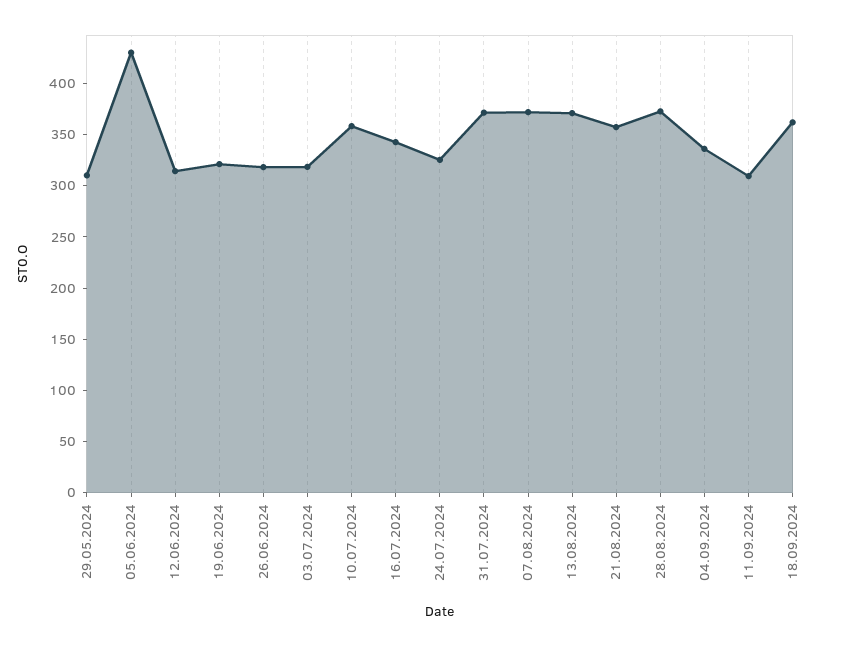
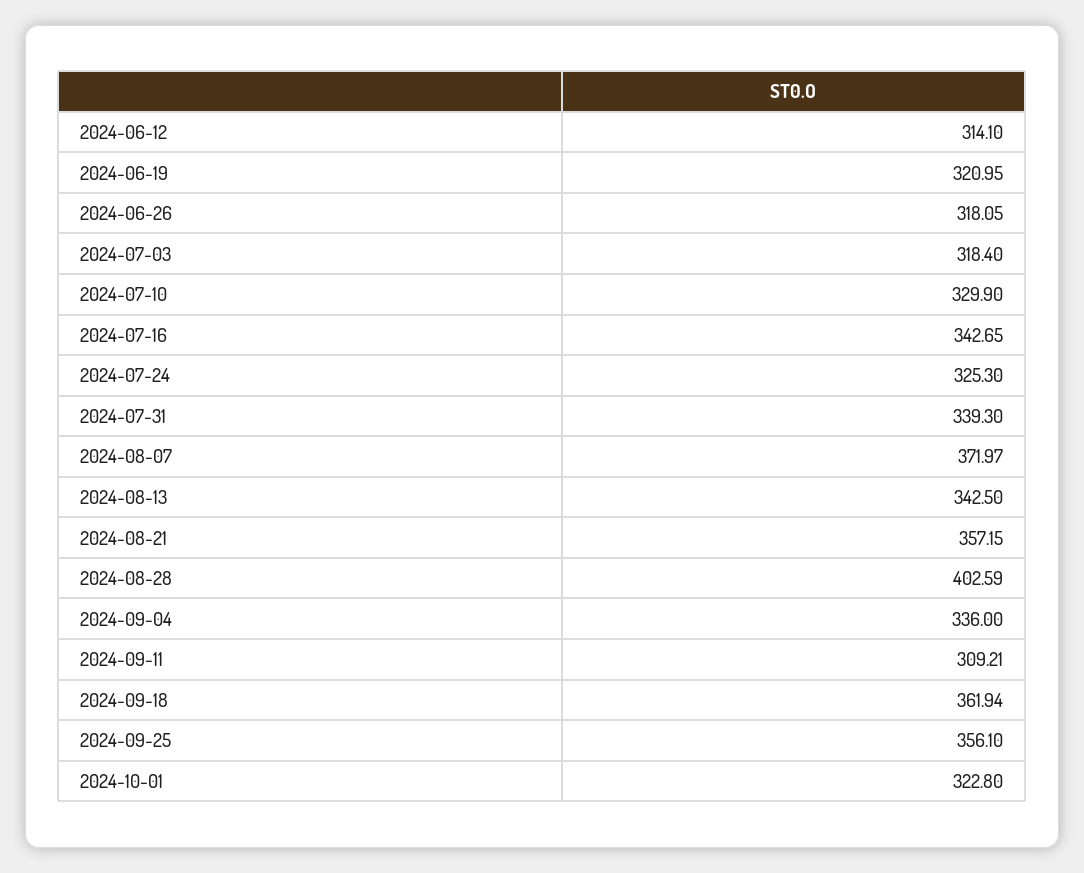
29.05.2024: 310 -> none
05.06.2024: 430 -> none
10.07.2024: 360 -> 329.9
31.07.2024: 370 -> 339.3
13.08.2024: 370 -> 342.5
28.08.2024: 370 -> 402.59
2024-09-25: none -> 356.1
2024-10-01: none -> 322.8

